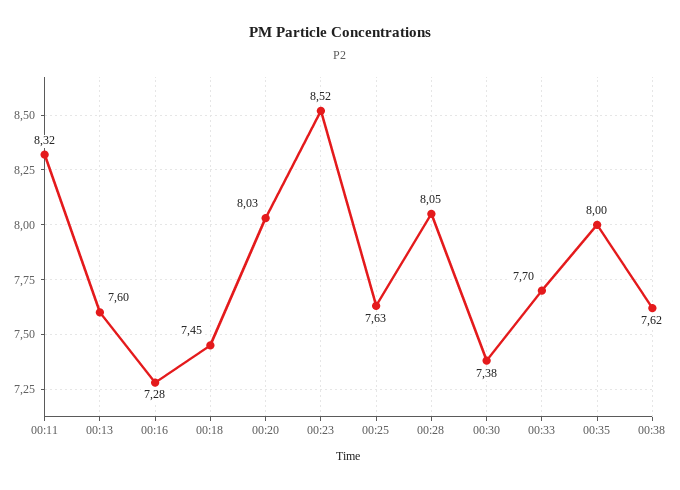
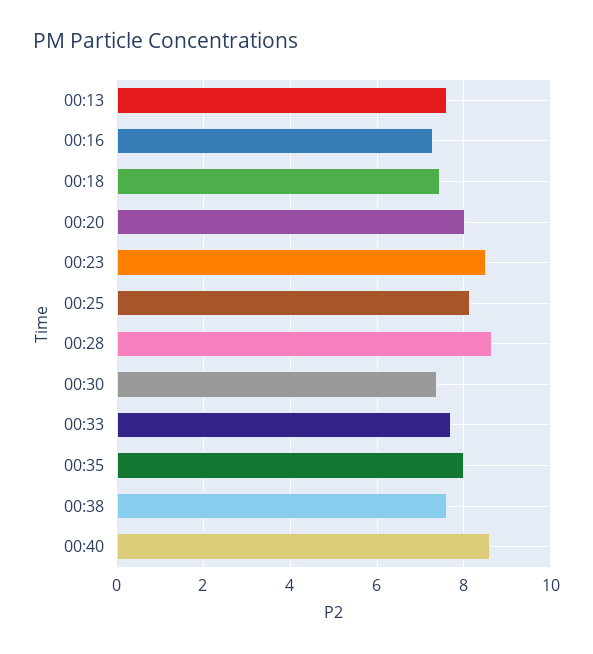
00:11: 8.32 -> none
00:25: 7.63 -> 8.2
00:28: 8.05 -> 8.6
00:40: none -> 8.6

